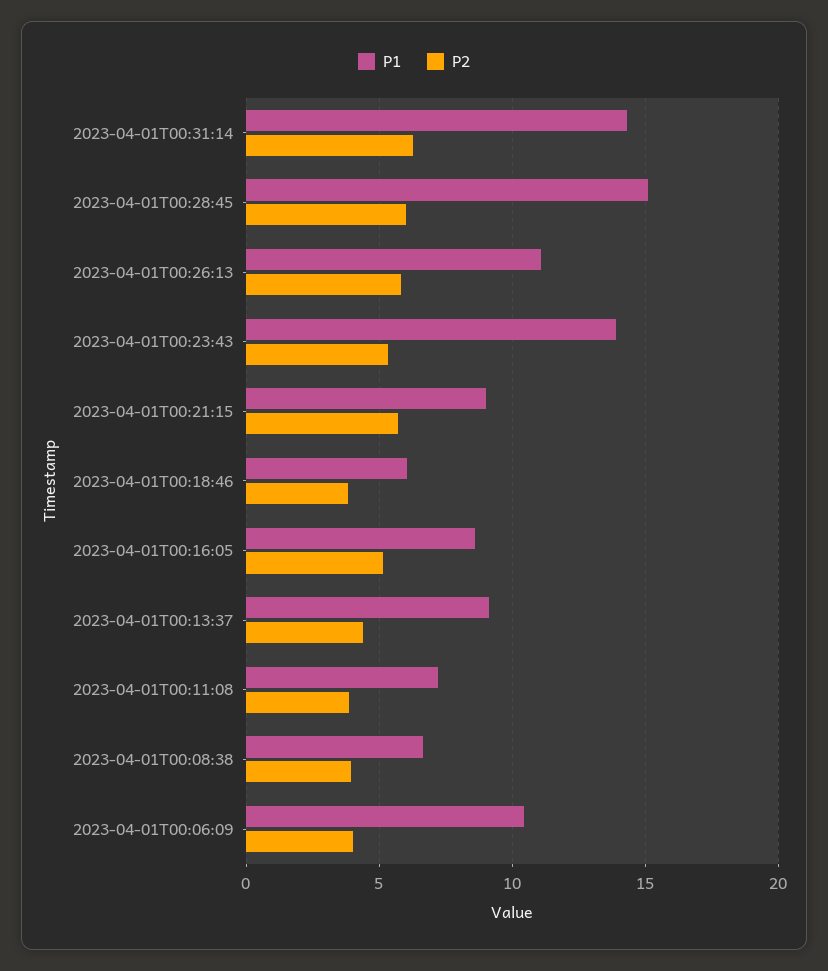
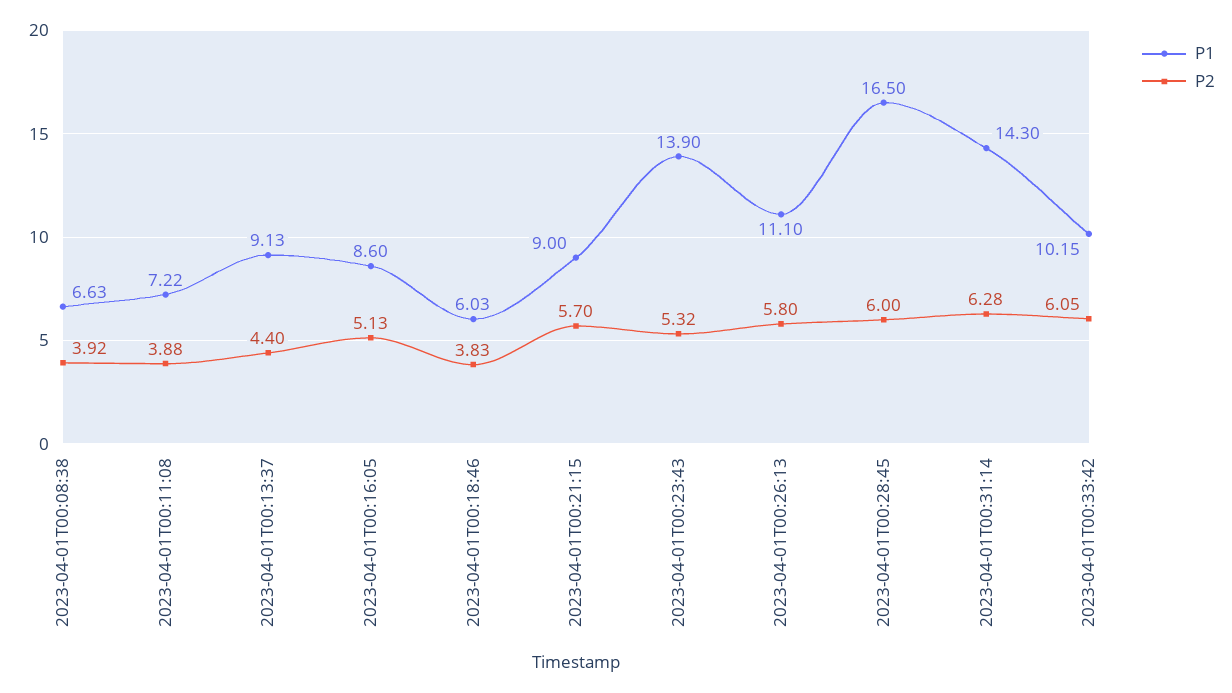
P1, 2023-04-01T00:28:45: 15 -> 16.5
P1, 2023-04-01T00:06:09: 10.5 -> none
P2, 2023-04-01T00:06:09: 4 -> none
P1, 2023-04-01T00:33:42: none -> 10.15
P2, 2023-04-01T00:33:42: none -> 6.05

